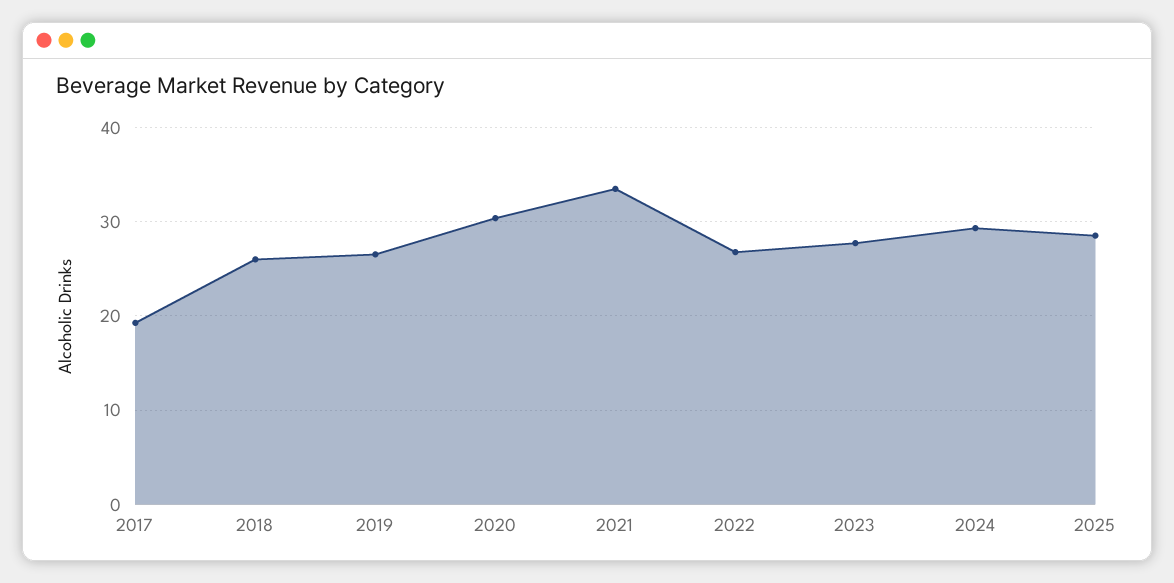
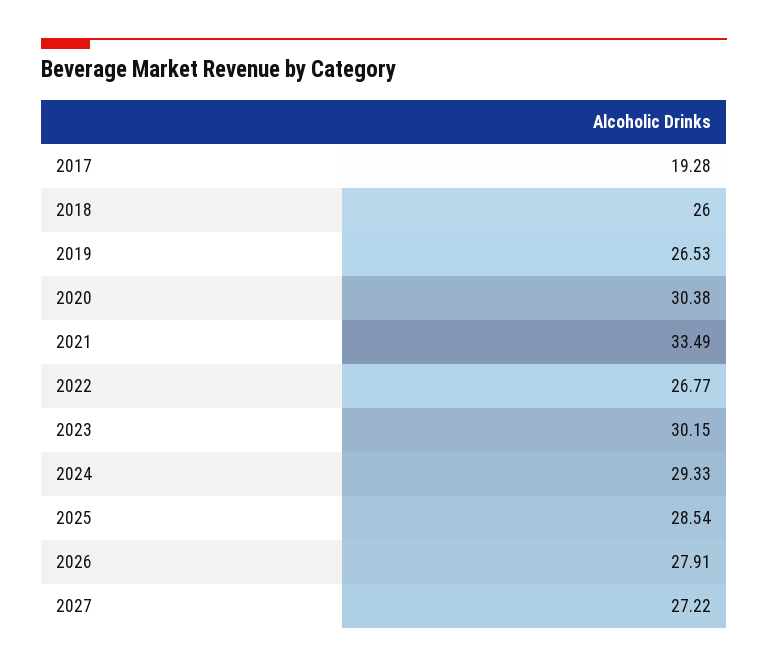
2023: 28 -> 30.15
2026: none -> 27.91
2027: none -> 27.22

